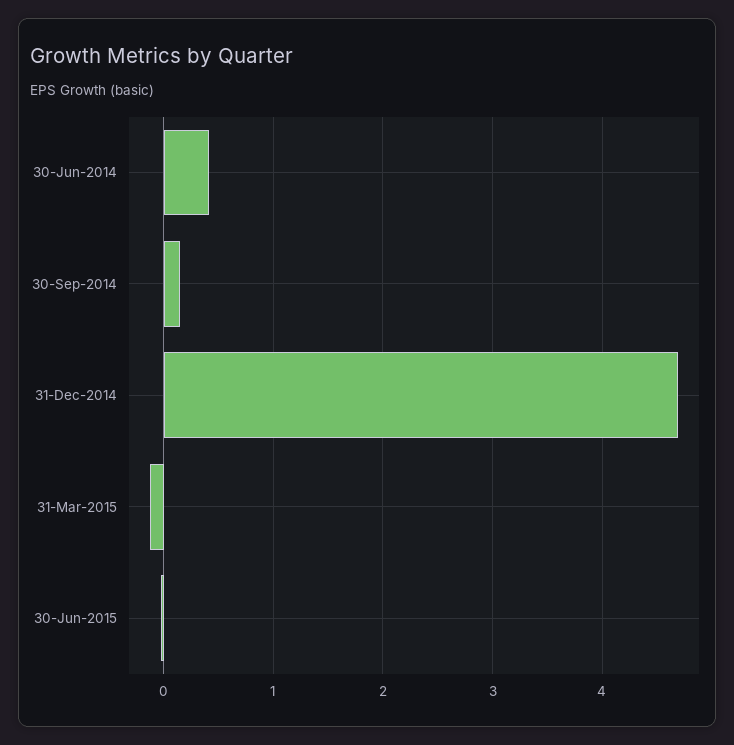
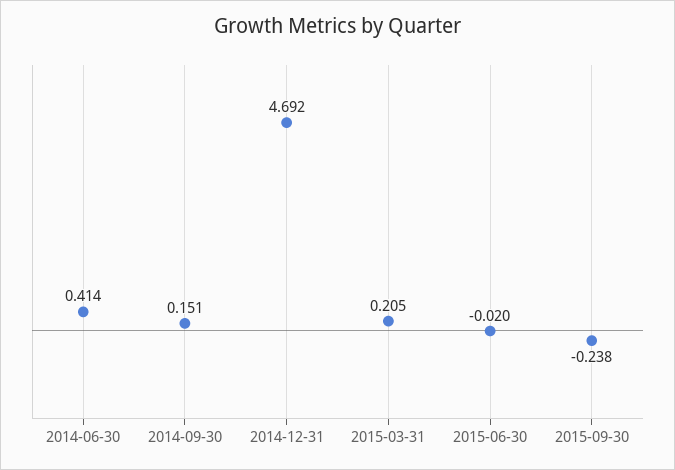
31-Mar-2015: -0.1 -> 0.205
2015-09-30: none -> -0.238

